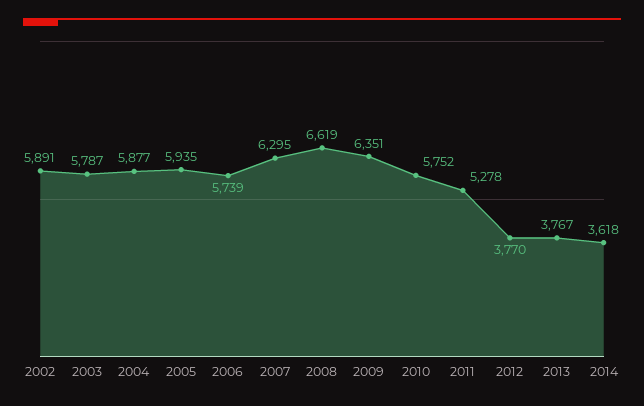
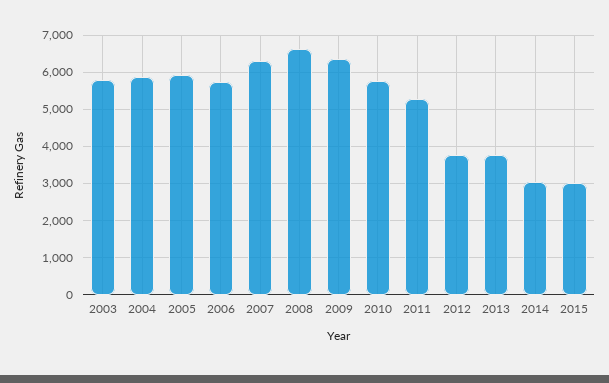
2002: 5891 -> none
2014: 3618 -> 3000
2015: none -> 3000

